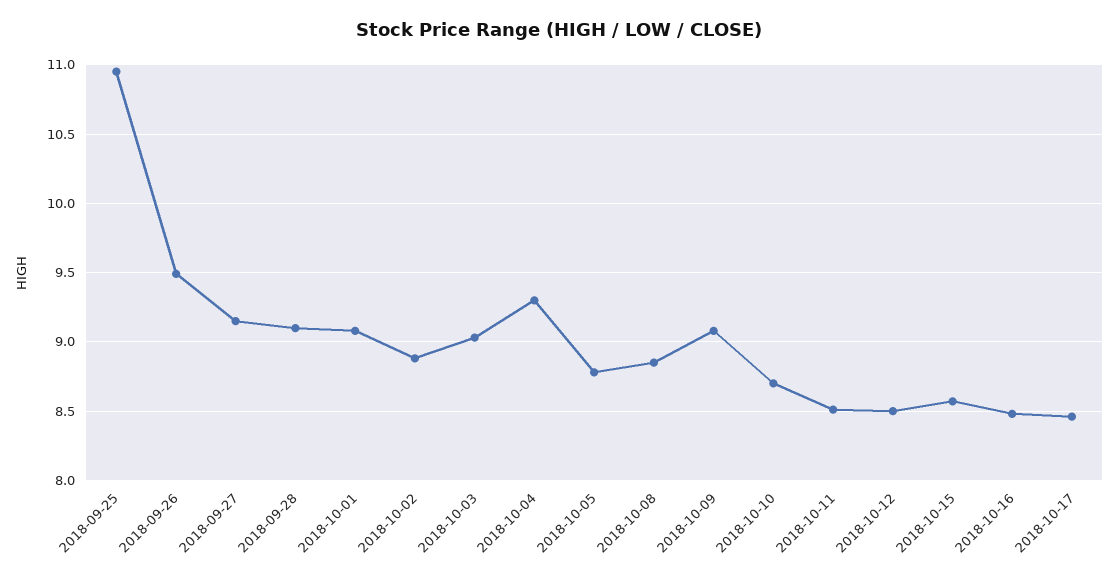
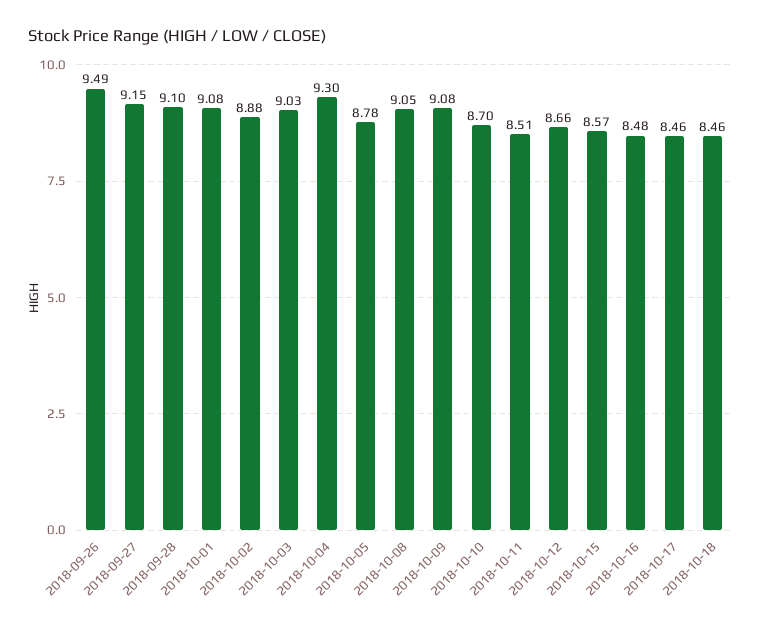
2018-09-25: 10.95 -> none
2018-10-08: 8.85 -> 9.05
2018-10-12: 8.5 -> 8.66
2018-10-18: none -> 8.46

